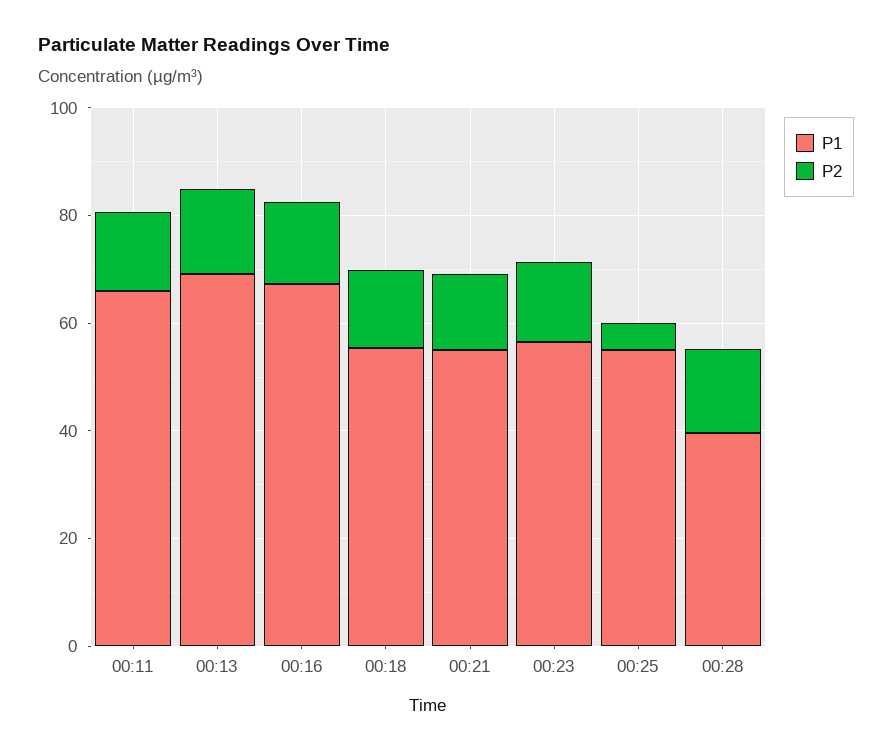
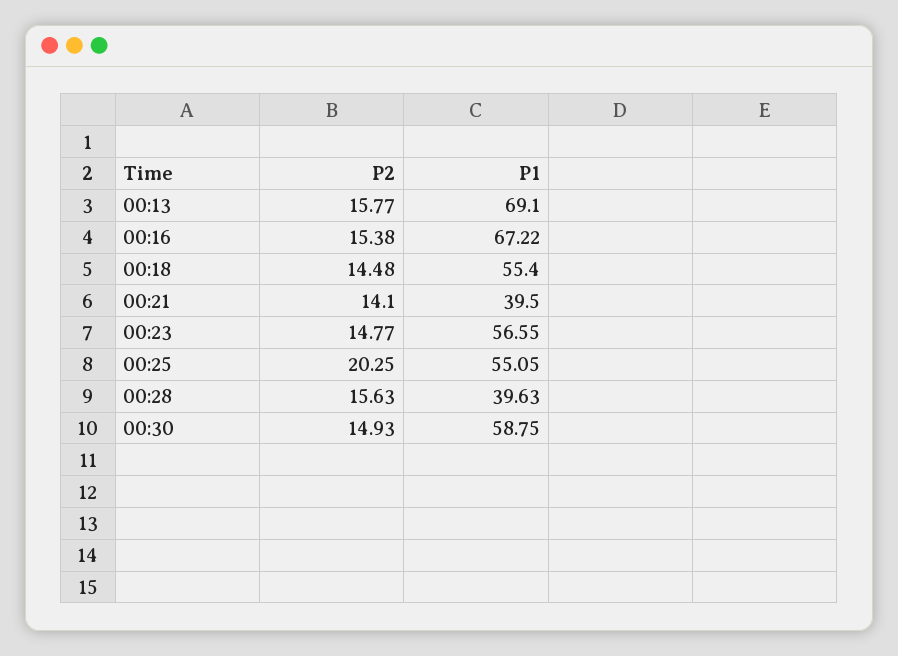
P1, 00:11: 65 -> none
P2, 00:11: 15 -> none
P1, 00:21: 55 -> 39.5
P2, 00:25: 5 -> 20.25
P2, 00:30: none -> 14.93
P1, 00:30: none -> 58.75

